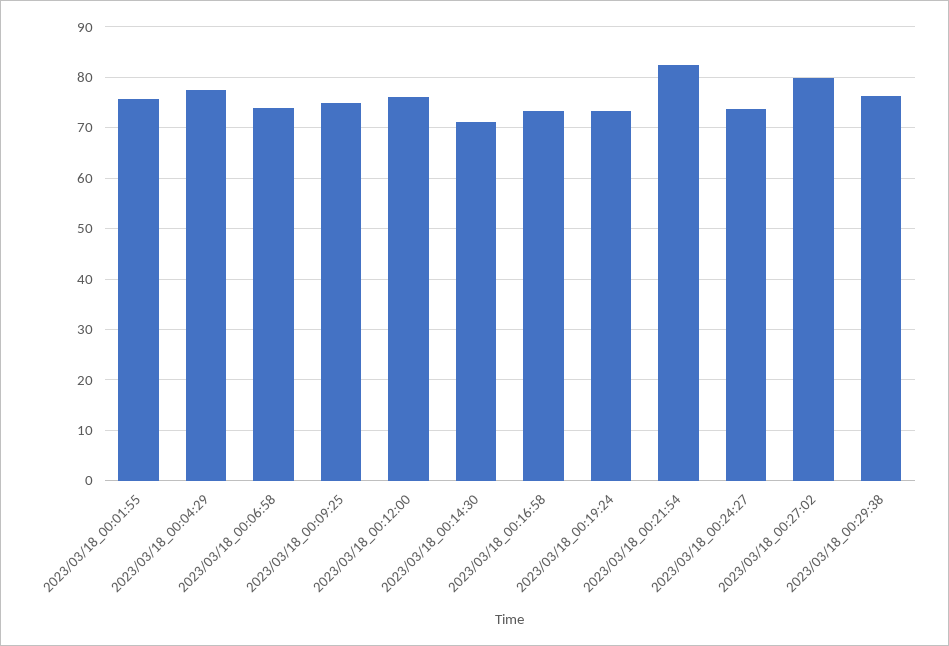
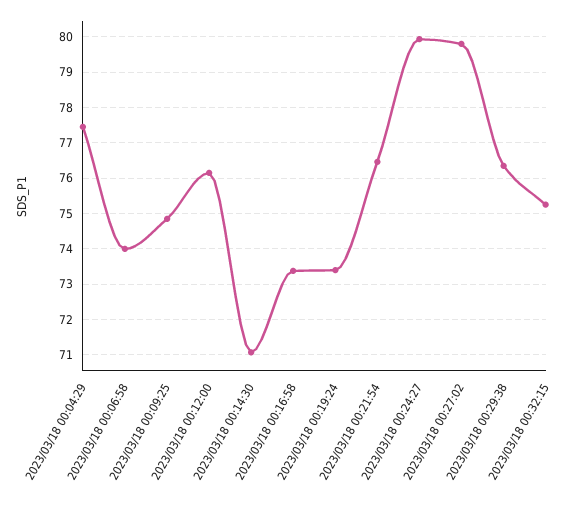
2023/03/18_00:01:55: 76 -> none
2023/03/18_00:21:54: 82 -> 76.4
2023/03/18_00:24:27: 74 -> 80
2023/03/18 00:32:15: none -> 75.2

